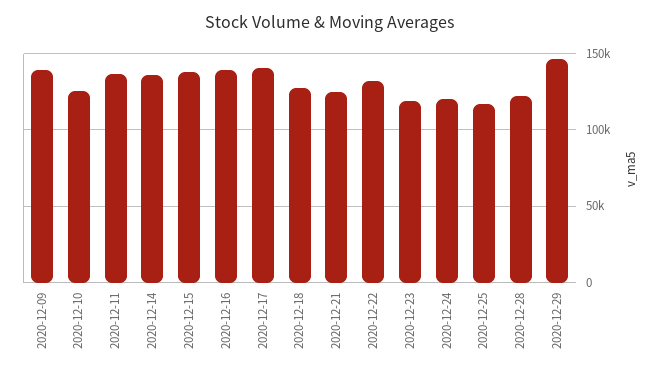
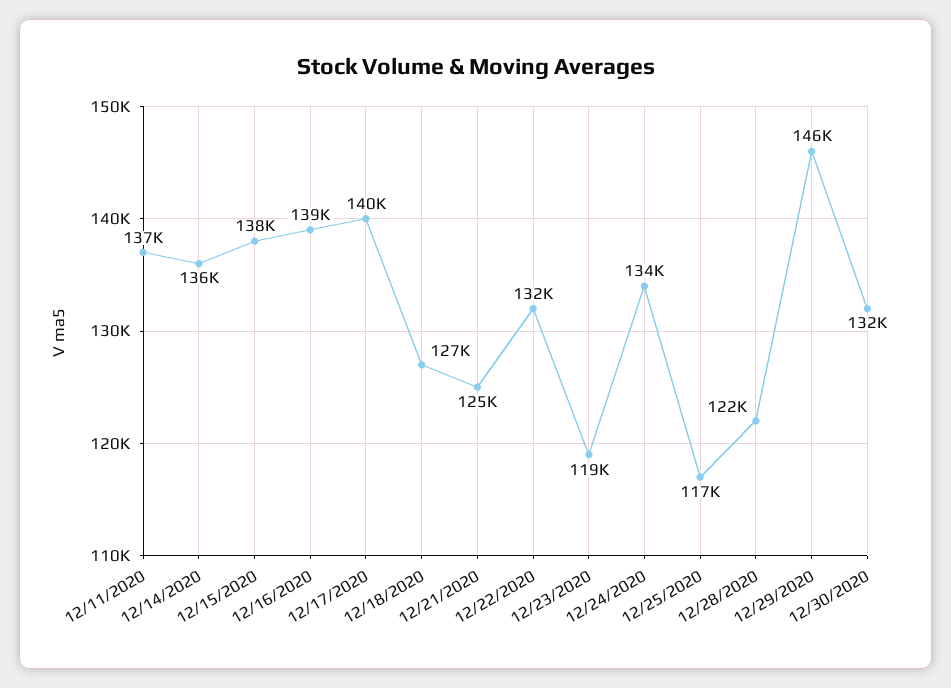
2020-12-09: 140000 -> none
2020-12-10: 125000 -> none
2020-12-24: 120000 -> 134000
12/30/2020: none -> 132000

